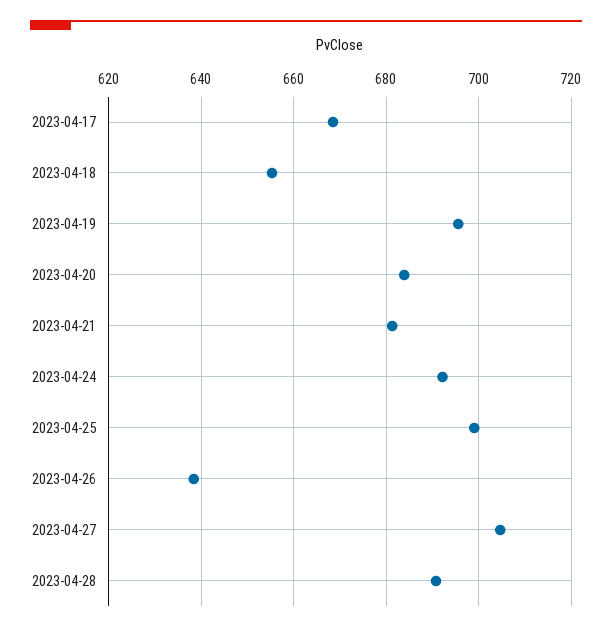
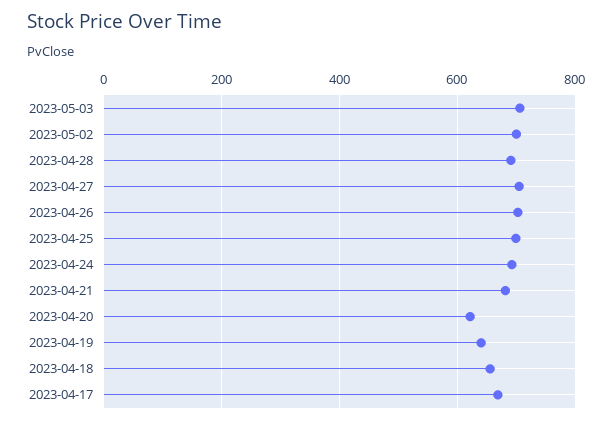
2023-04-19: 696 -> 640
2023-04-20: 684 -> 620
2023-04-26: 638 -> 700
2023-05-03: none -> 700
2023-05-02: none -> 700

